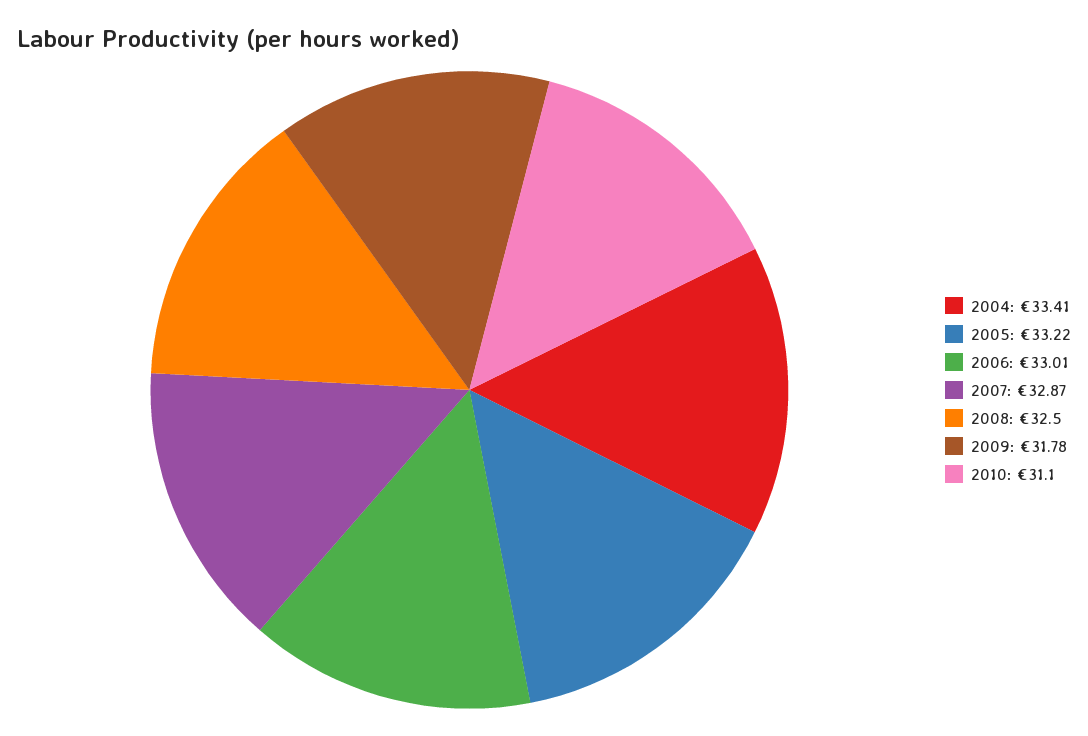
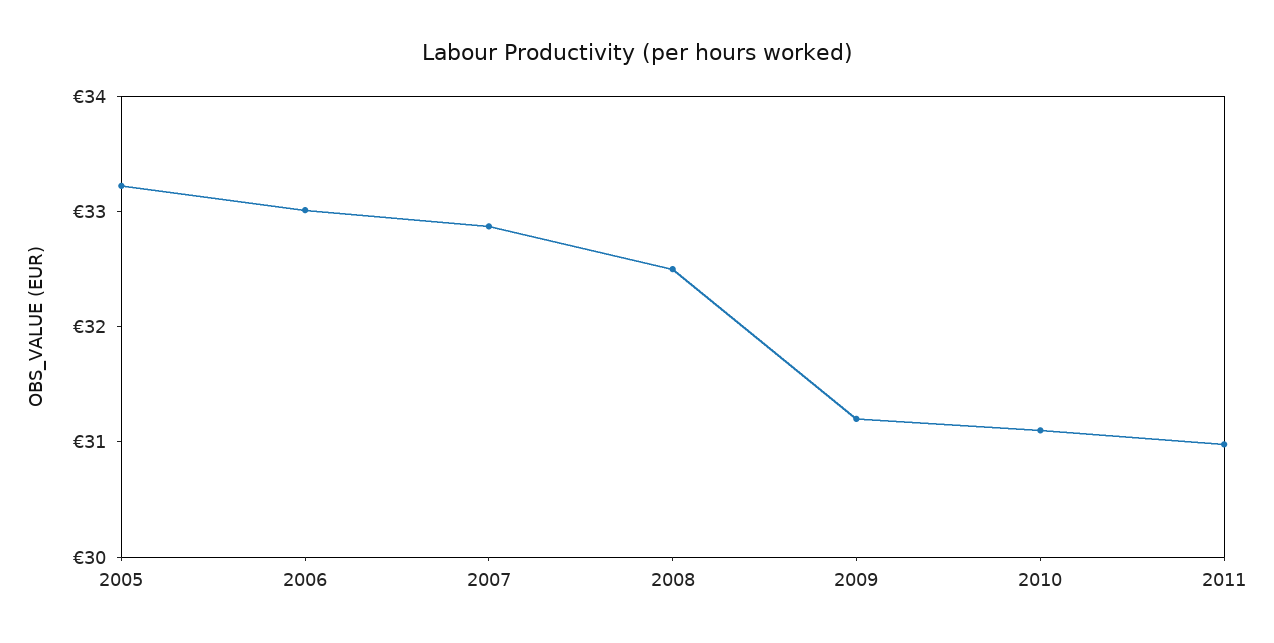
2004: 33.41 -> none
2009: 31.78 -> 31.2
2011: none -> 31

